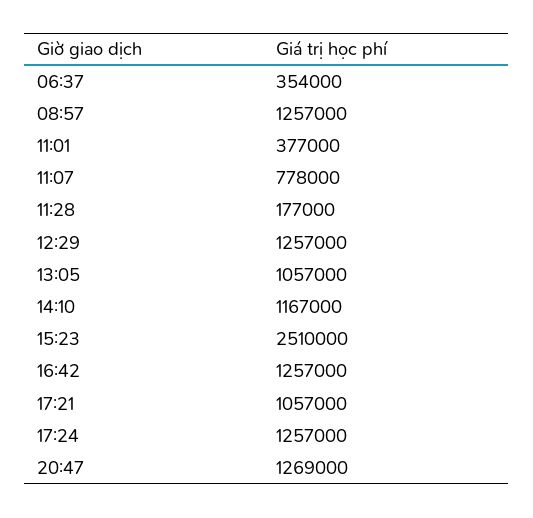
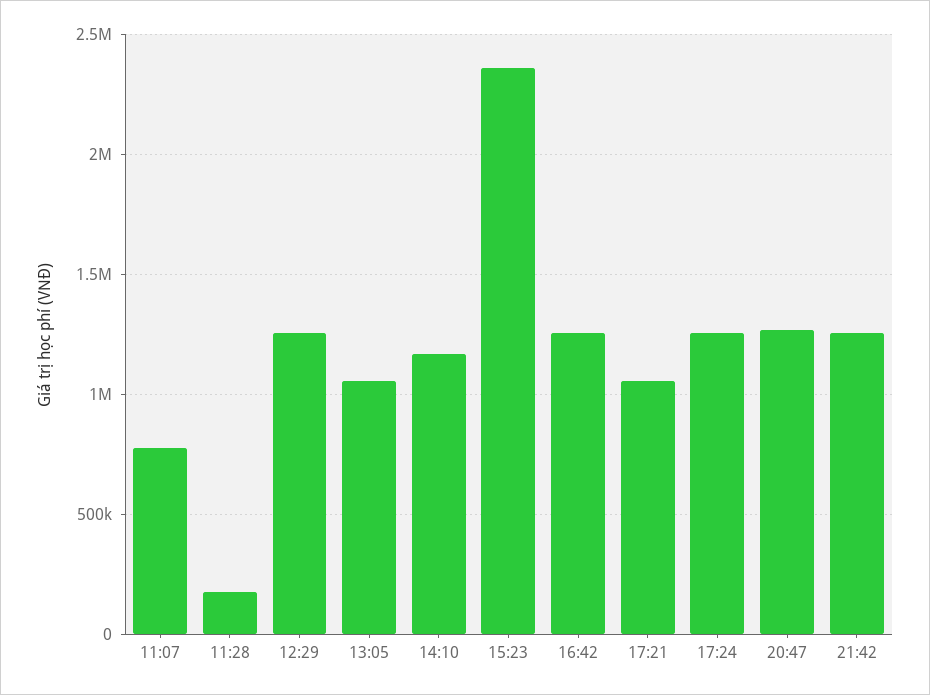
06:37: 354000 -> none
08:57: 1257000 -> none
11:01: 377000 -> none
15:23: 2510000 -> 2350000
21:42: none -> 1250000

